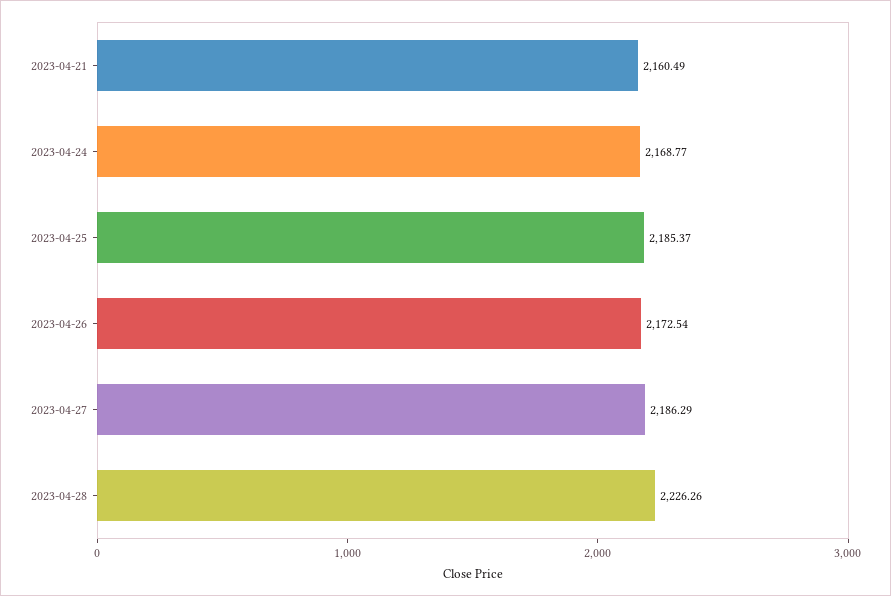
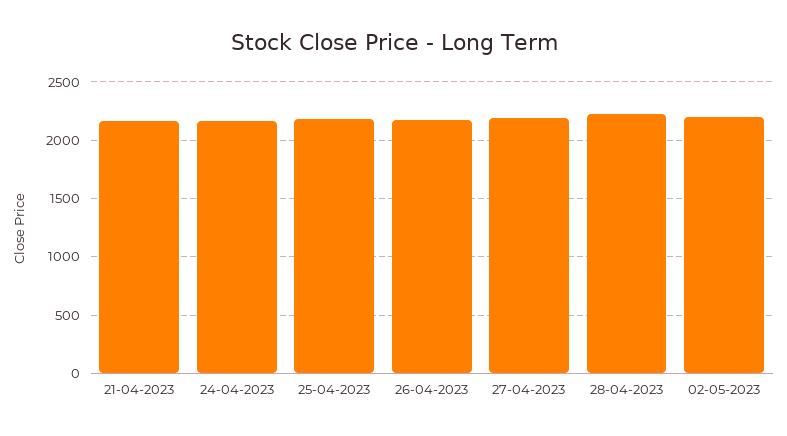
02-05-2023: none -> 2200

